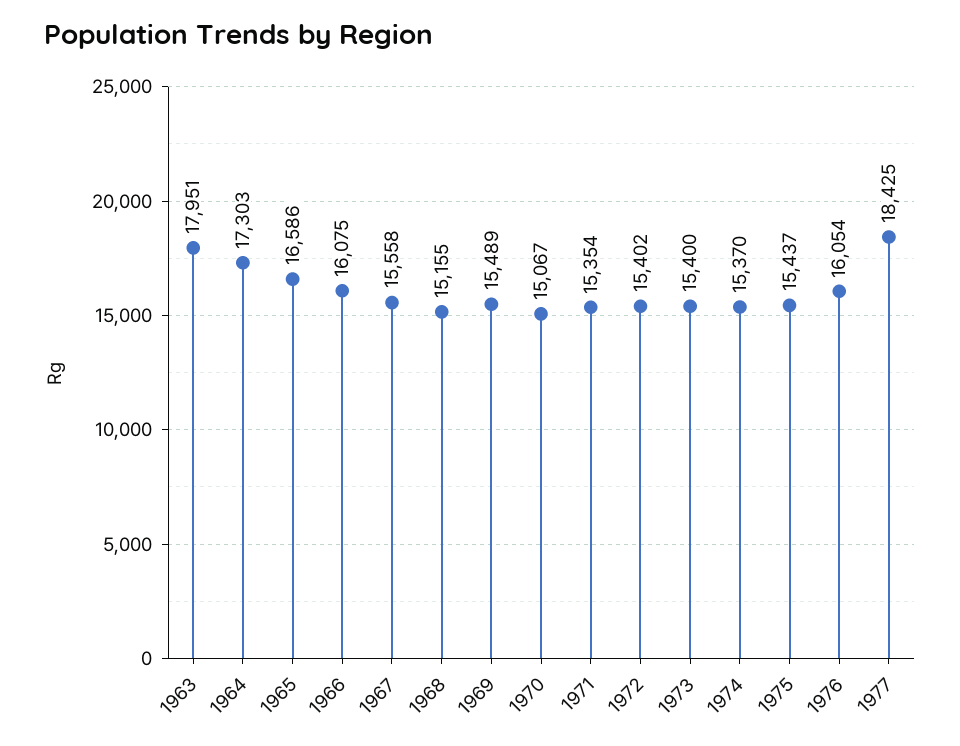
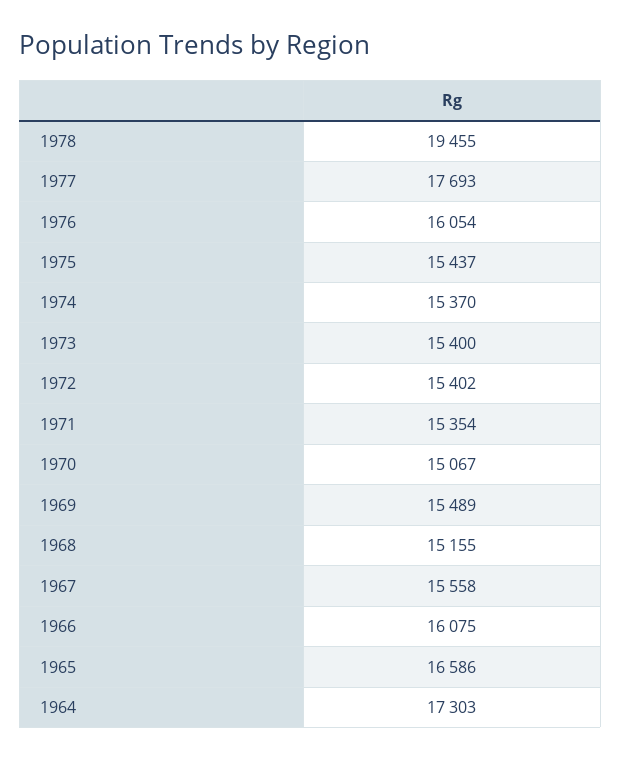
1963: 17951 -> none
1977: 18425 -> 17693
1978: none -> 19455

